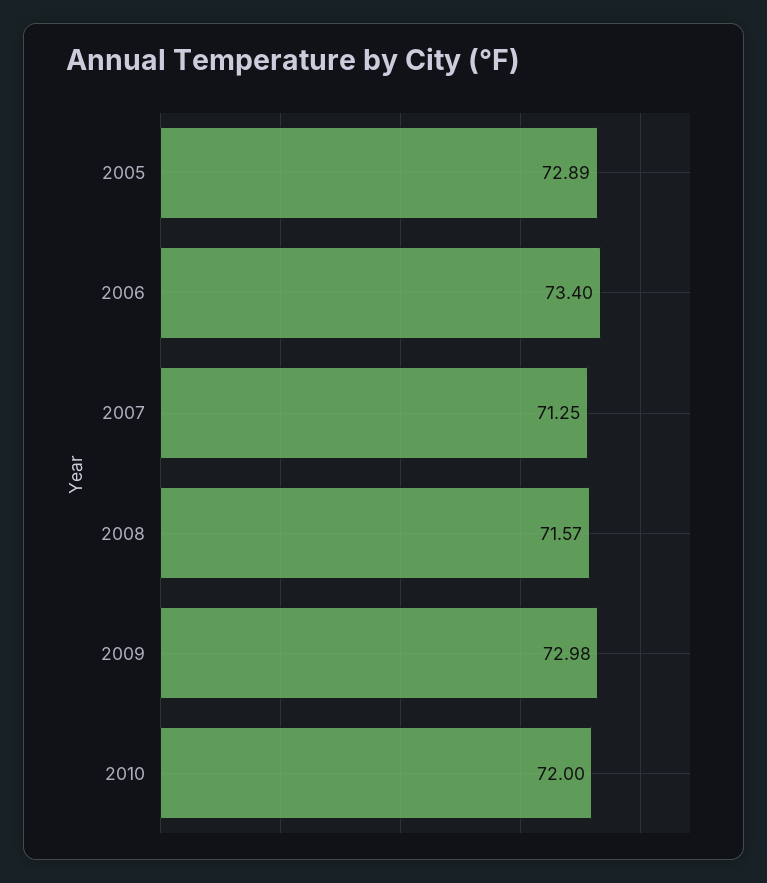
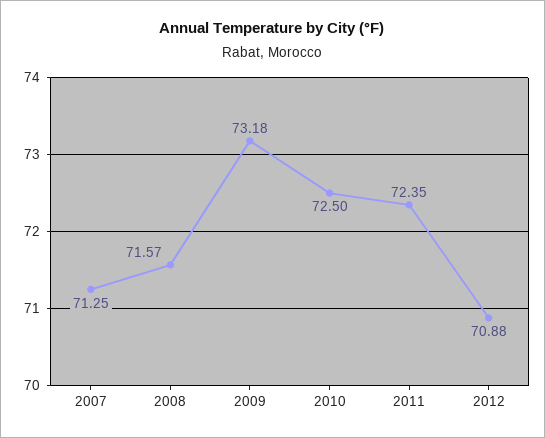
2005: 72.89 -> none
2006: 73.4 -> none
2009: 72.98 -> 73.18
2010: 72 -> 72.5
2011: none -> 72.35
2012: none -> 70.88

